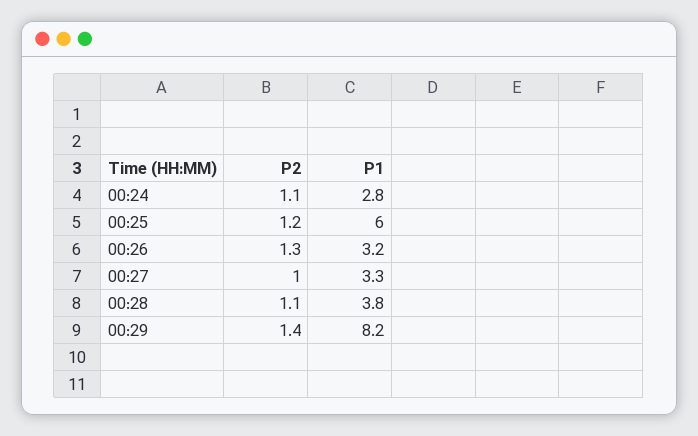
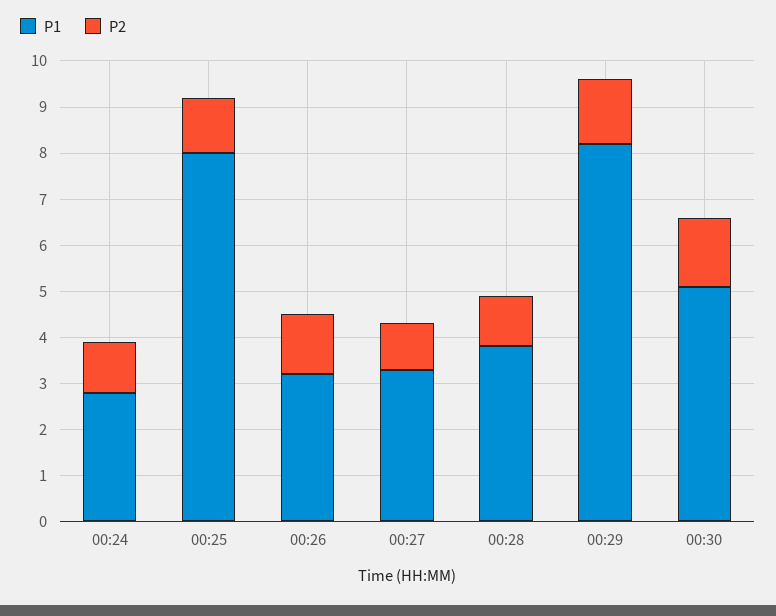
P1, 00:25: 6 -> 8
P1, 00:30: none -> 5
P2, 00:30: none -> 1.5

